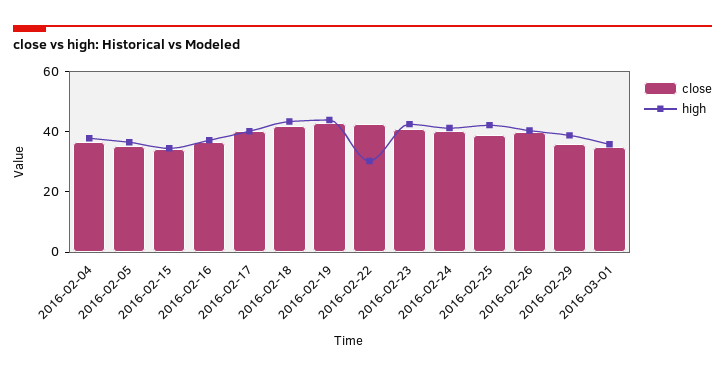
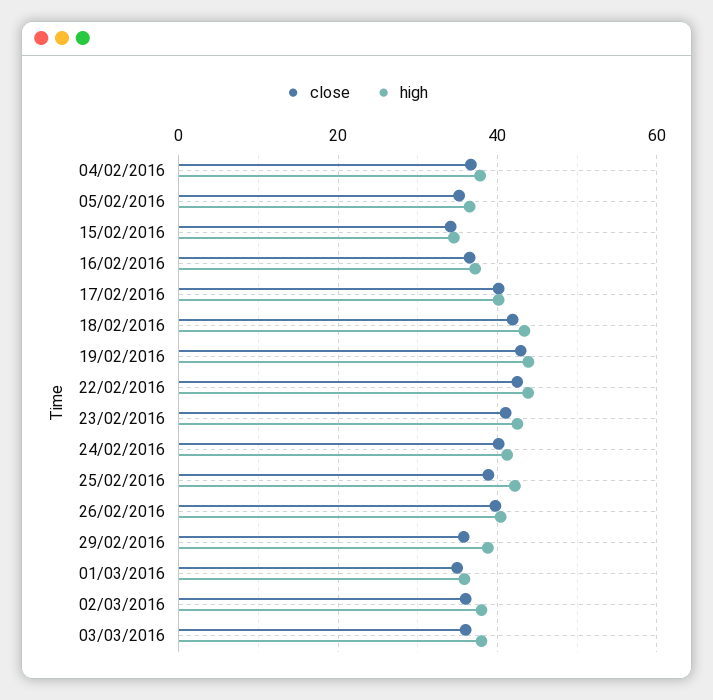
high, 2016-02-22: 30 -> 44
close, 02/03/2016: none -> 36
high, 02/03/2016: none -> 38
close, 03/03/2016: none -> 36
high, 03/03/2016: none -> 38

